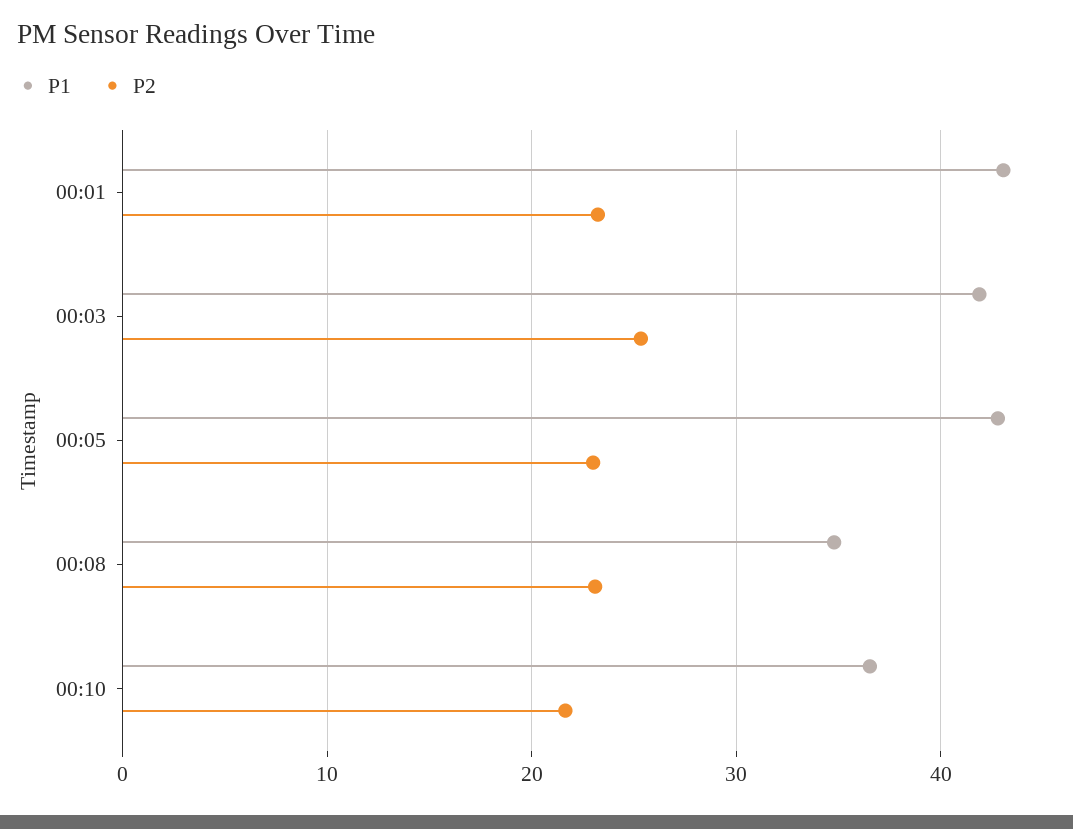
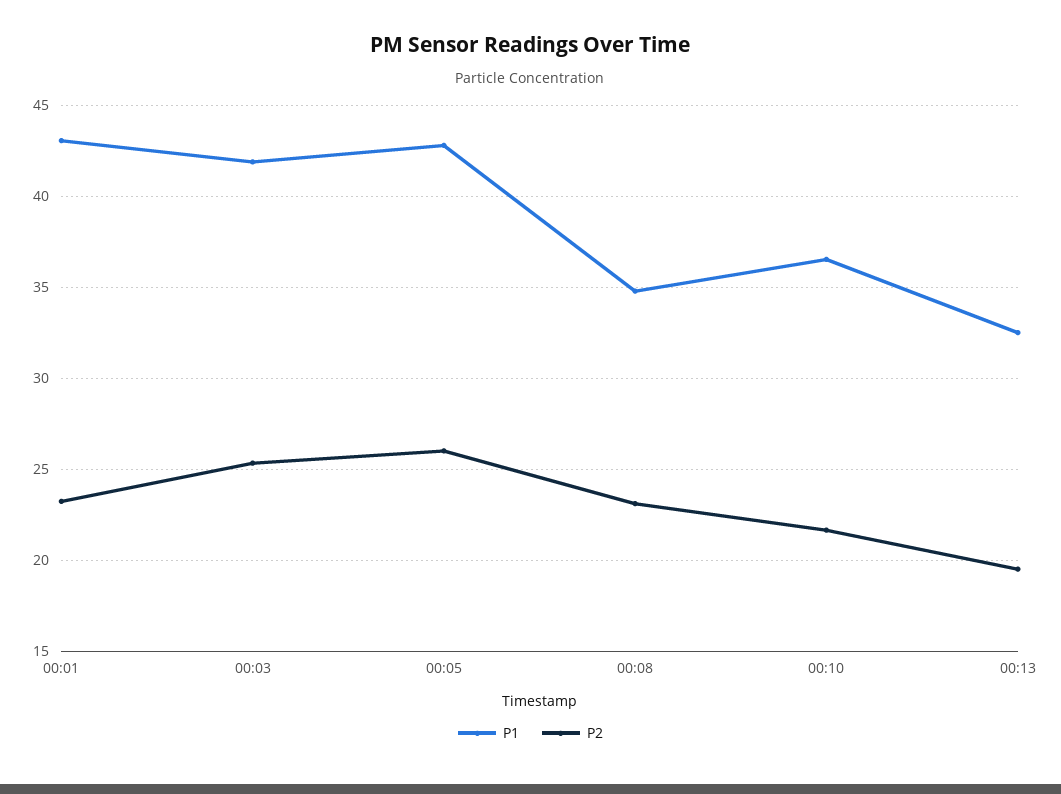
P2, 00:05: 23 -> 26
P1, 00:13: none -> 32.5
P2, 00:13: none -> 19.5

